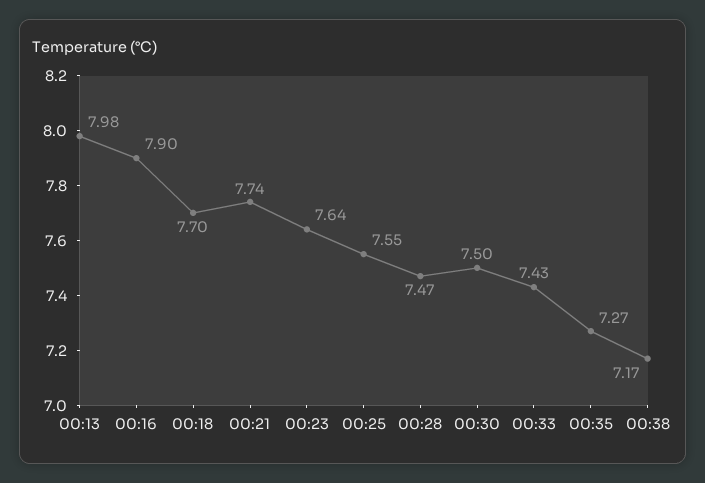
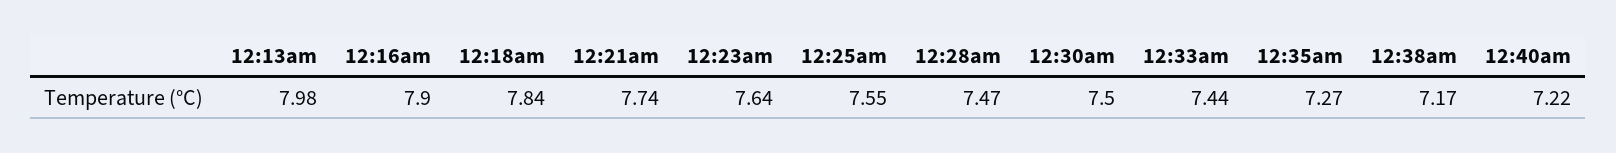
00:18: 7.7 -> 7.84
00:33: 7.43 -> 7.44
12:40am: none -> 7.22

